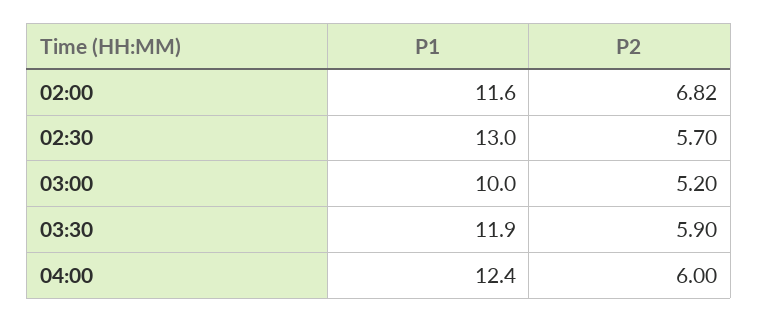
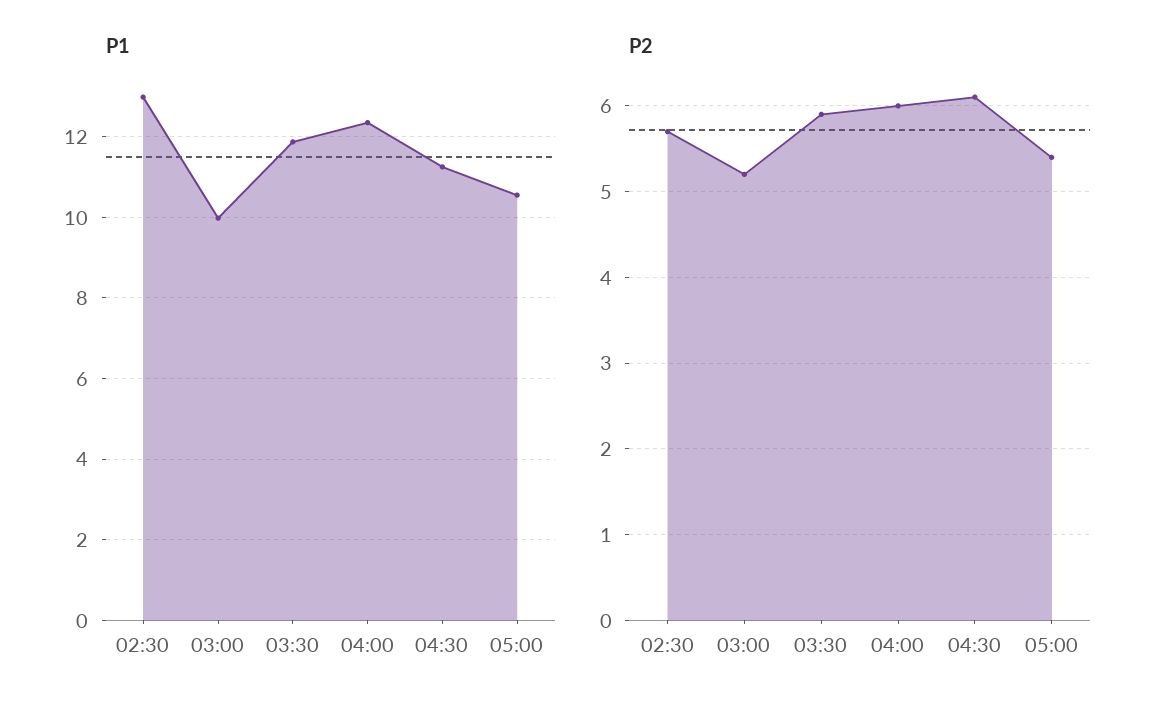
P1, 02:00: 11.6 -> none
P2, 02:00: 6.82 -> none
P1, 04:30: none -> 11.2
P1, 05:00: none -> 10.6
P2, 04:30: none -> 6.1
P2, 05:00: none -> 5.4

